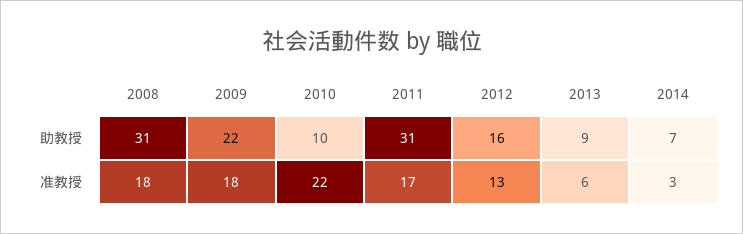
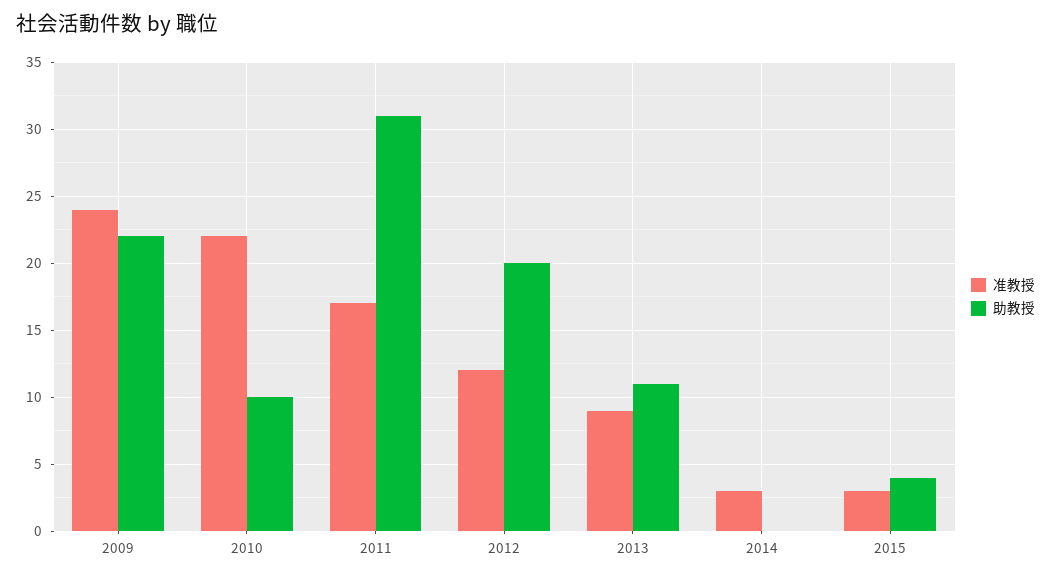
助教授, 2008: 31 -> none
助教授, 2012: 16 -> 20
助教授, 2013: 9 -> 11
助教授, 2014: 7 -> 0
准教授, 2008: 18 -> none
准教授, 2009: 18 -> 24
准教授, 2012: 13 -> 12
准教授, 2013: 6 -> 9
准教授, 2015: none -> 3
助教授, 2015: none -> 4

